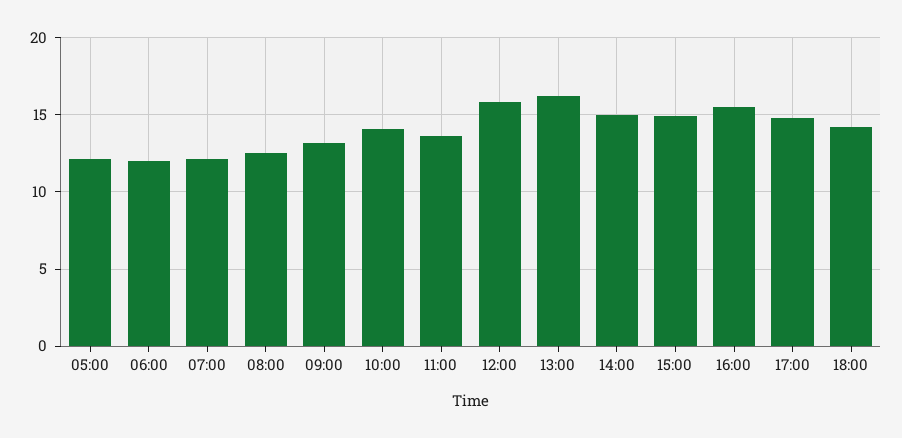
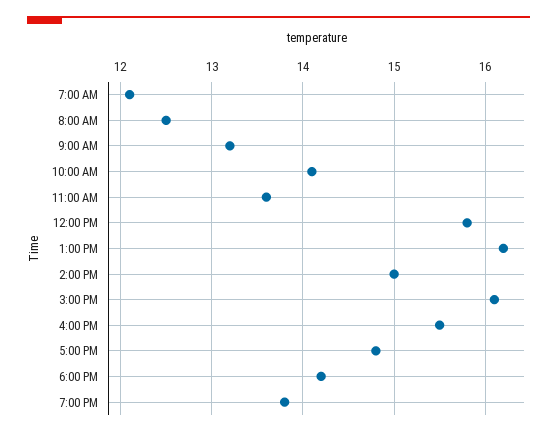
05:00: 12 -> none
06:00: 12 -> none
15:00: 15 -> 16.1
7:00 PM: none -> 13.8

